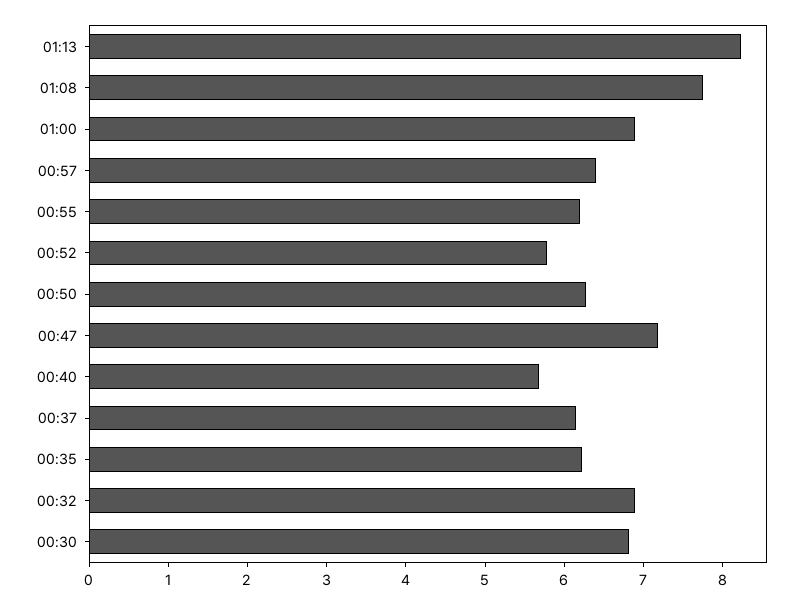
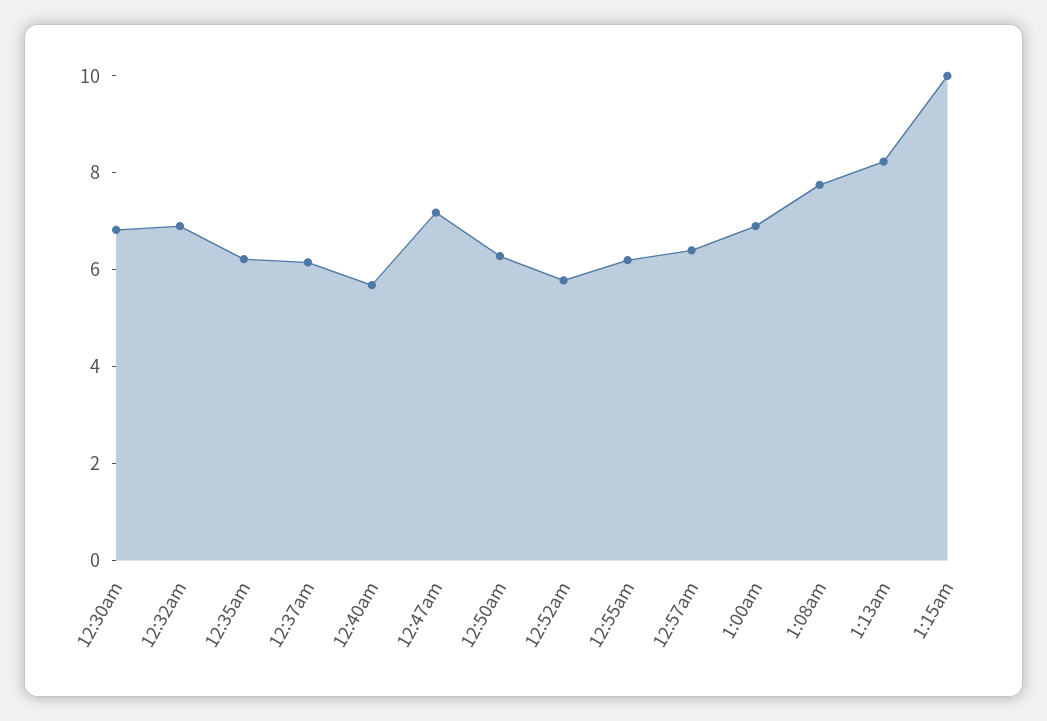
1:15am: none -> 10

